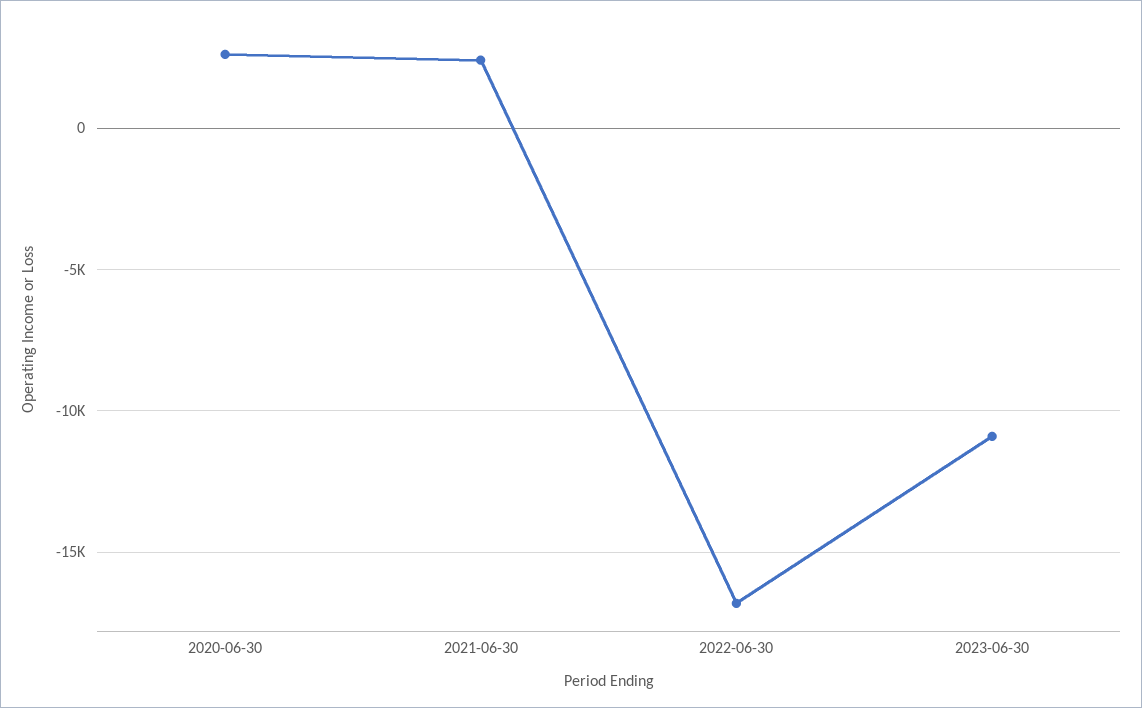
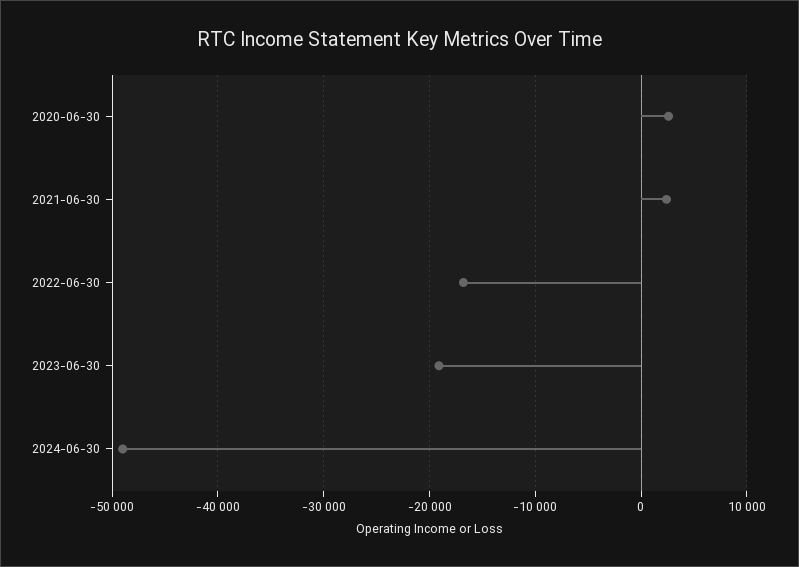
2023-06-30: -11000 -> -19000
2024-06-30: none -> -49000

